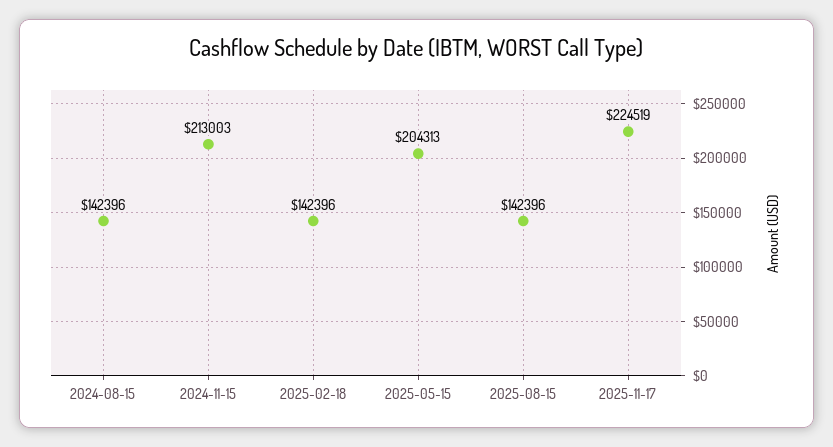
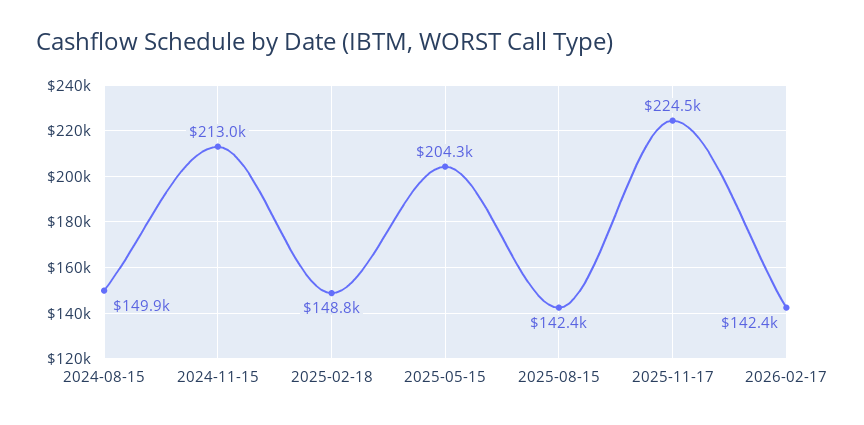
2024-08-15: 142396 -> 149900
2025-02-18: 142396 -> 148800
2026-02-17: none -> 142400

